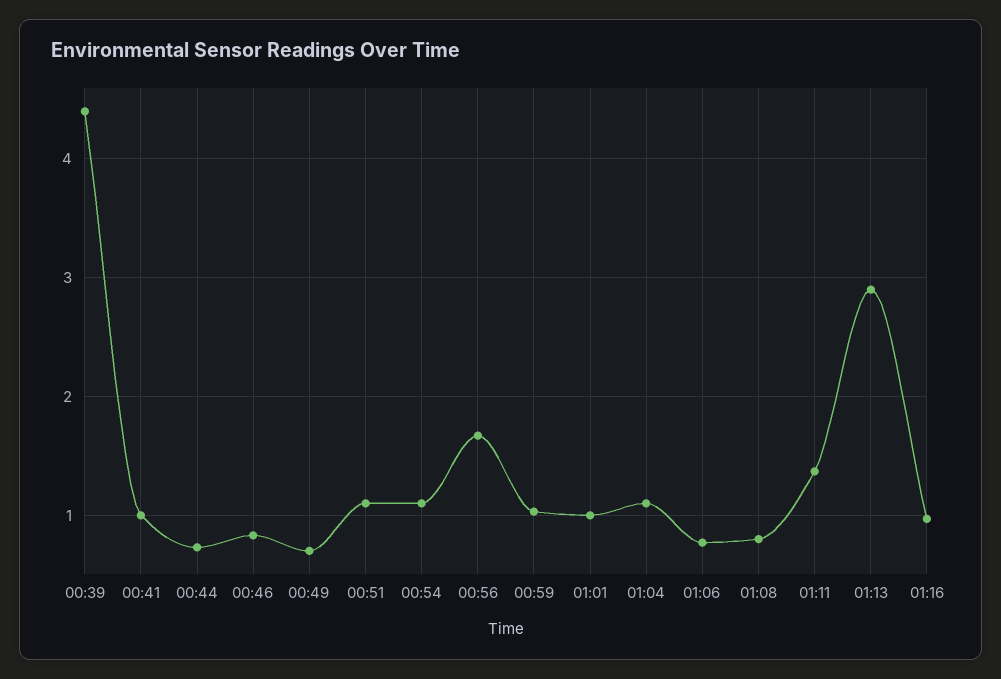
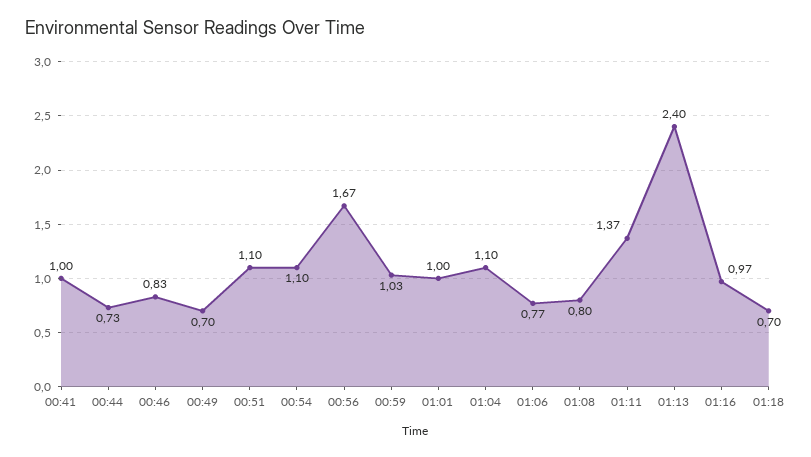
00:39: 4.4 -> none
01:13: 2.9 -> 2.4
01:18: none -> 0.7

